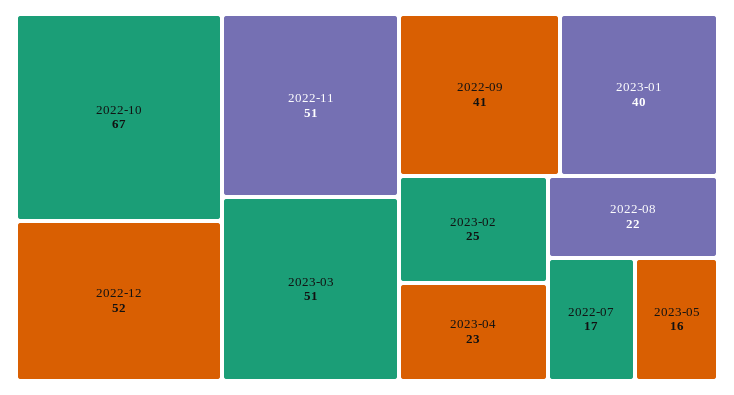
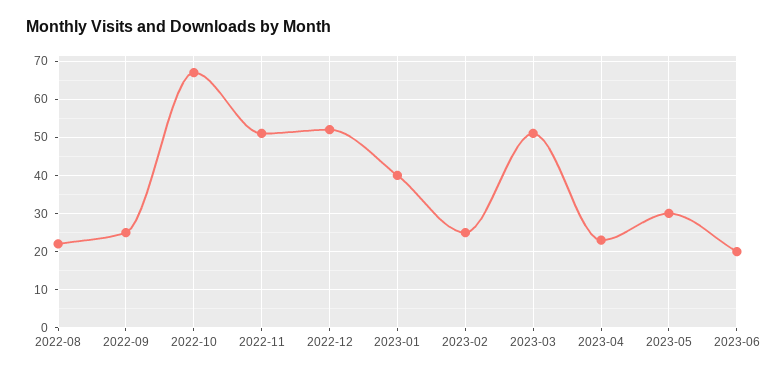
2022-09: 41 -> 25
2022-07: 17 -> none
2023-05: 16 -> 30
2023-06: none -> 20

